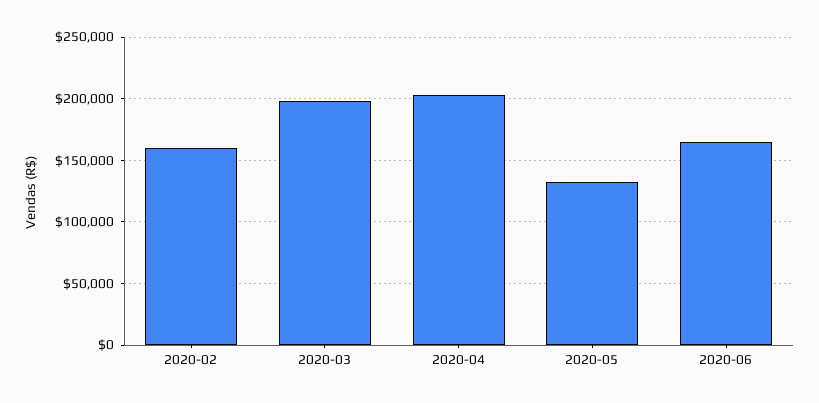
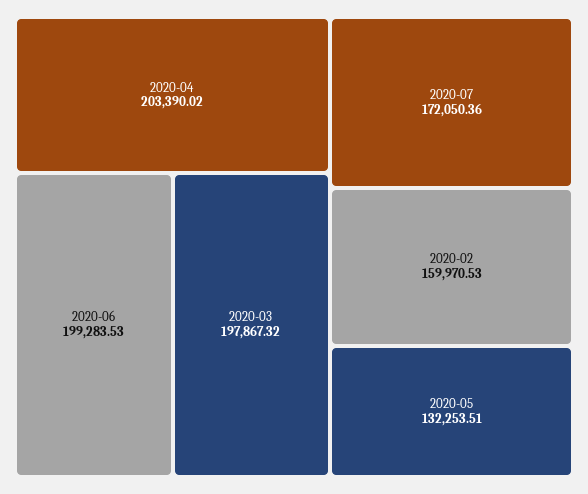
2020-06: 165000 -> 199283.53
2020-07: none -> 172050.36

